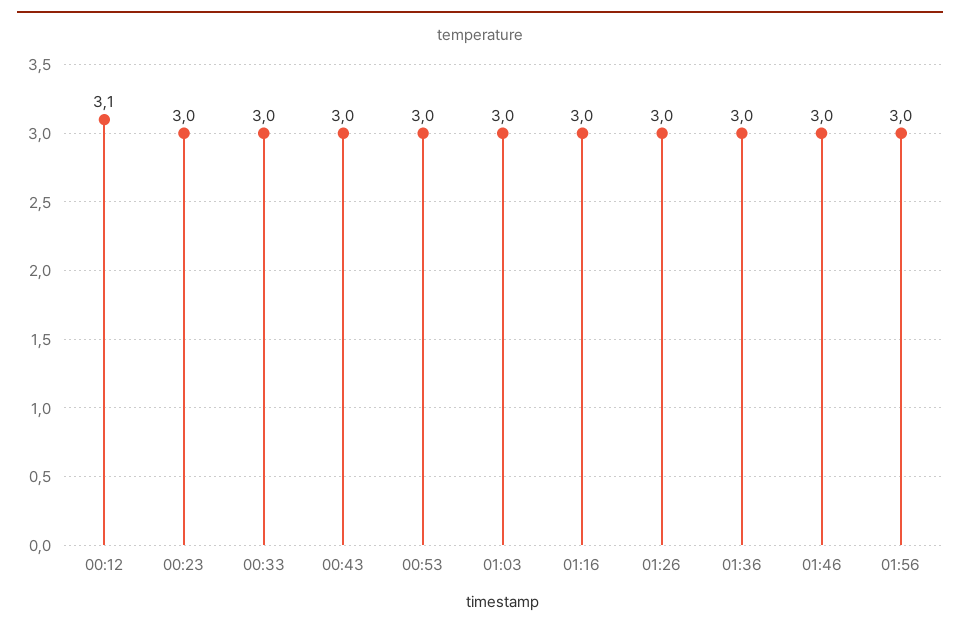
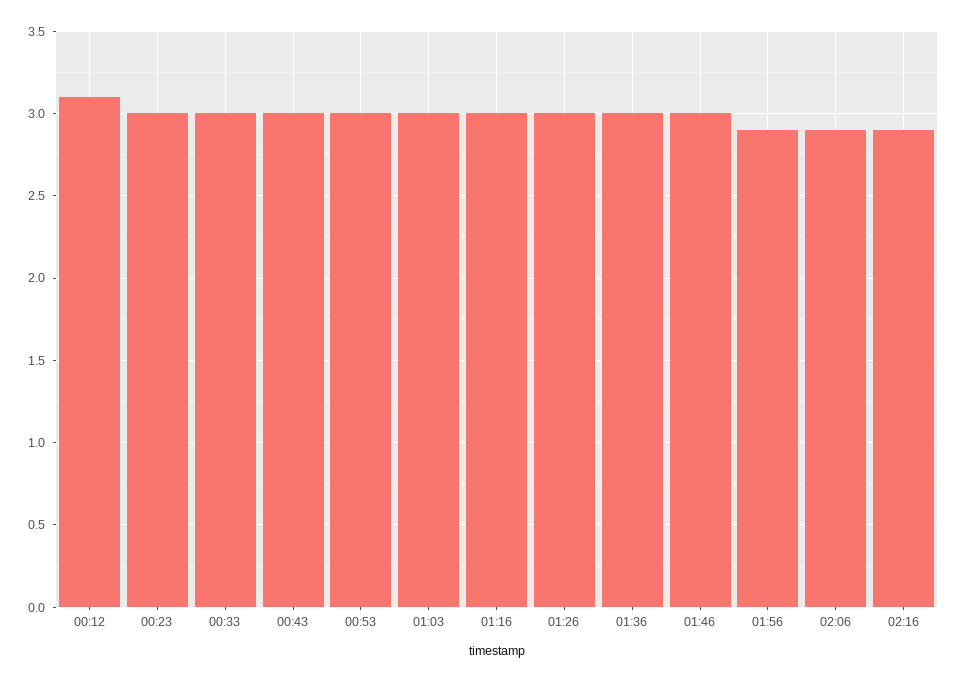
01:56: 3 -> 2.9
02:06: none -> 2.9
02:16: none -> 2.9

